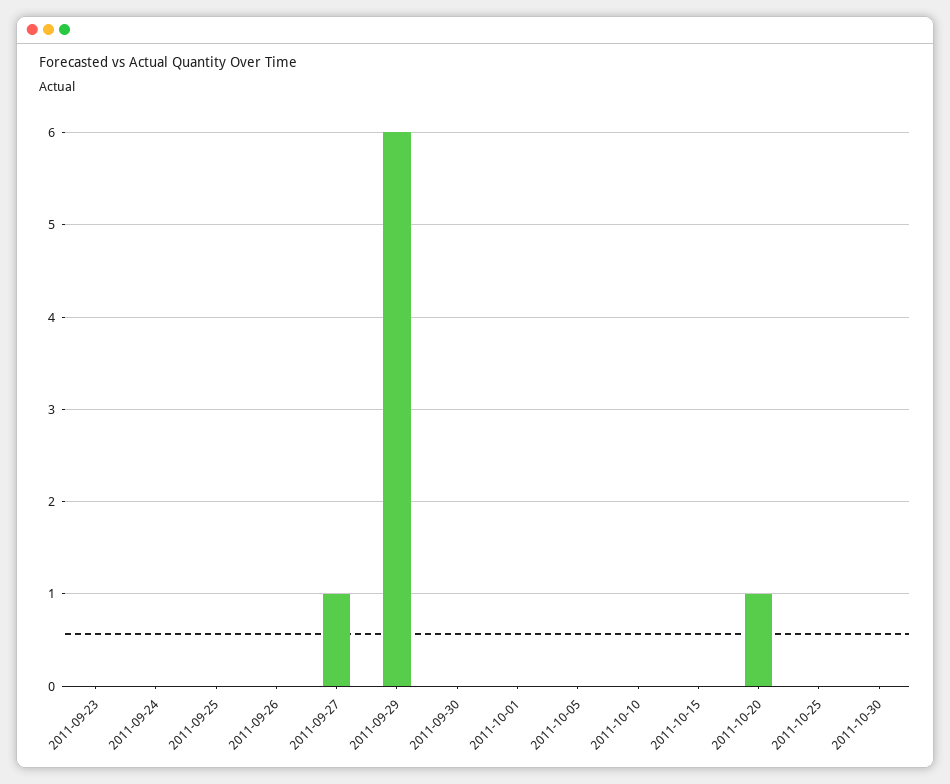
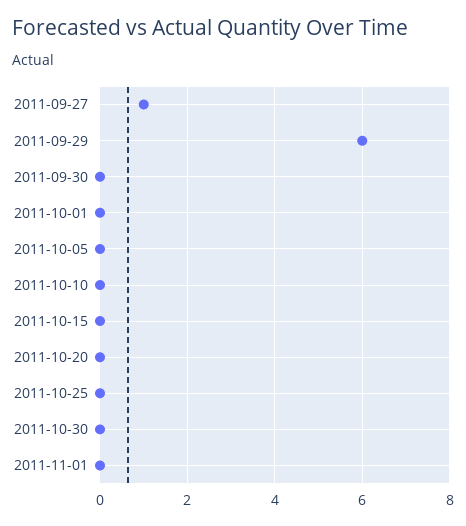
2011-09-23: 0 -> none
2011-09-24: 0 -> none
2011-09-25: 0 -> none
2011-09-26: 0 -> none
2011-10-20: 1 -> 0
2011-11-01: none -> 0

